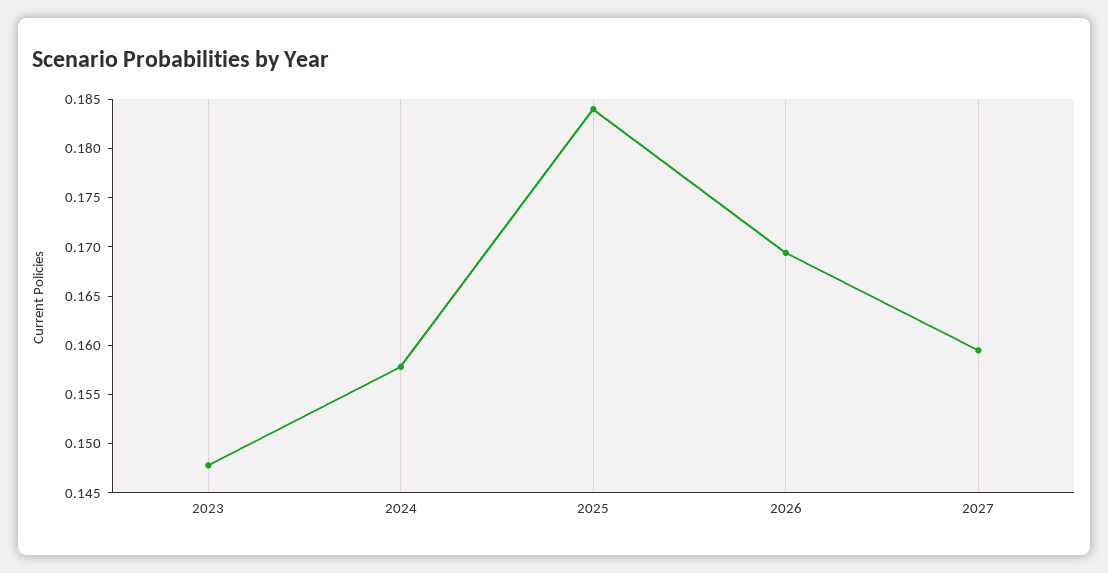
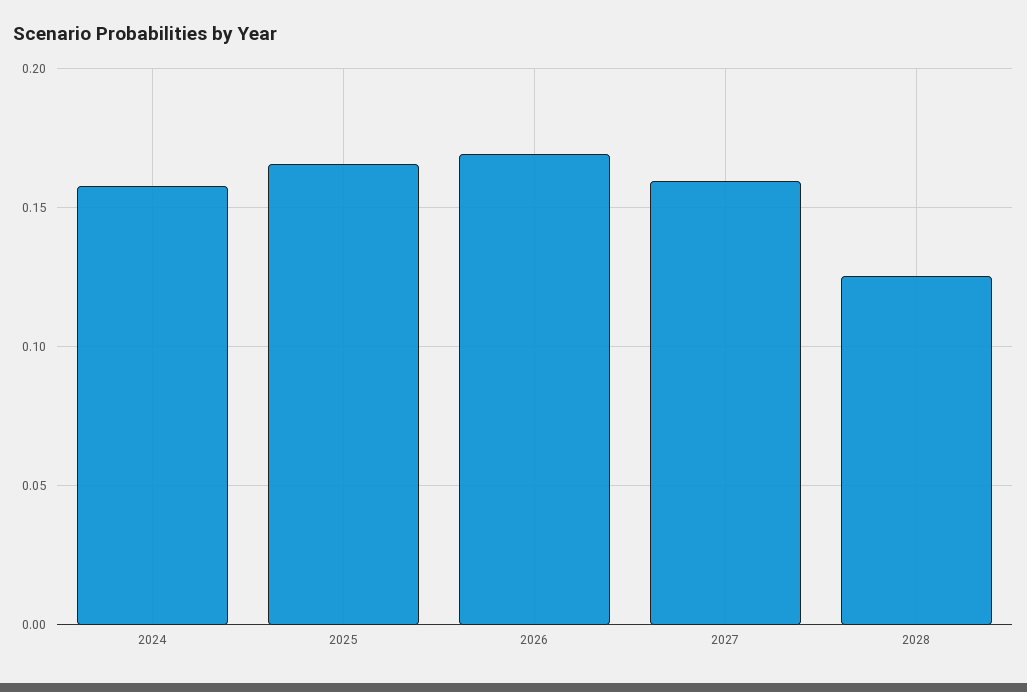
2023: 0.148 -> none
2025: 0.184 -> 0.165
2028: none -> 0.125

